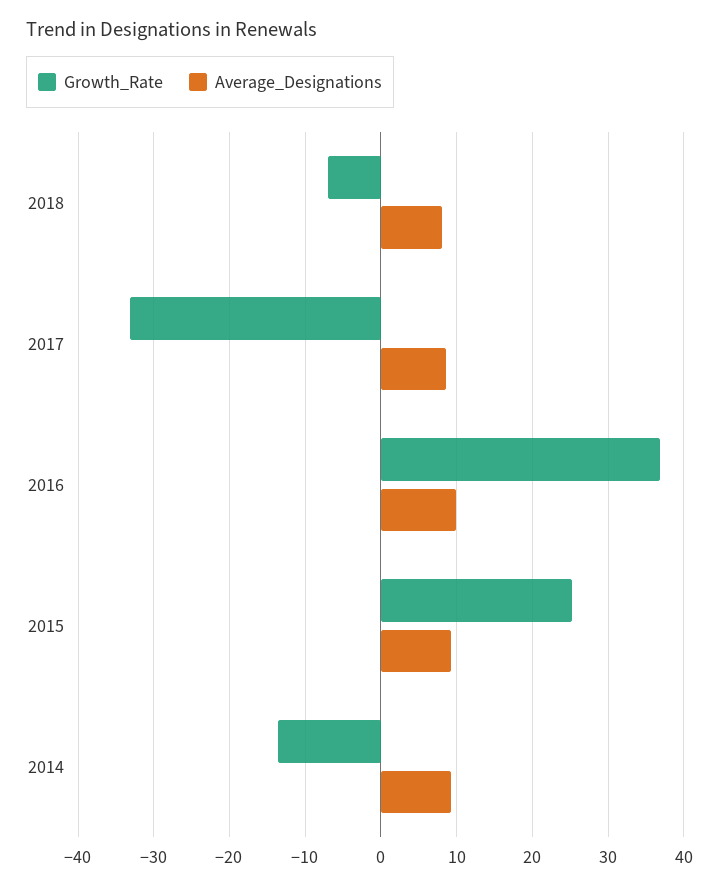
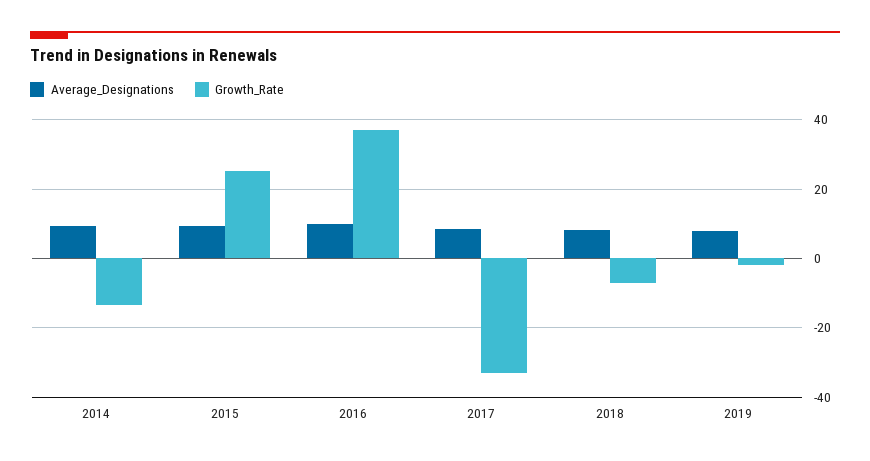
Average_Designations, 2019: none -> 8
Growth_Rate, 2019: none -> -2

